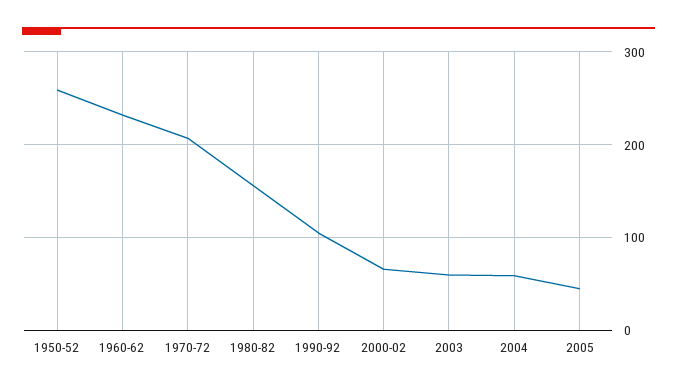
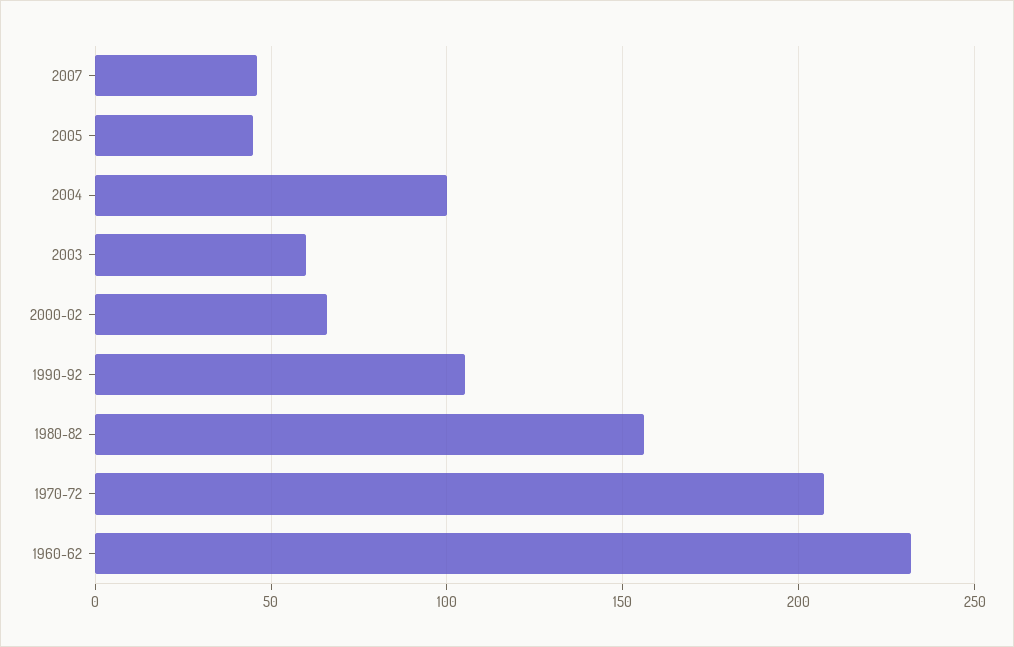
1950-52: 260 -> none
2004: 60 -> 100
2007: none -> 45

